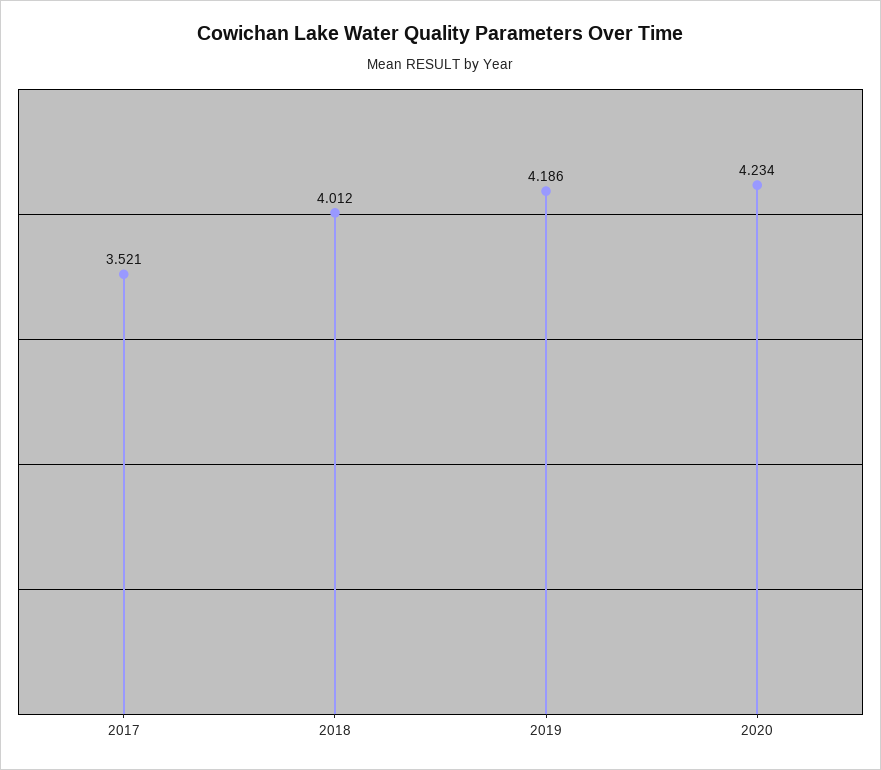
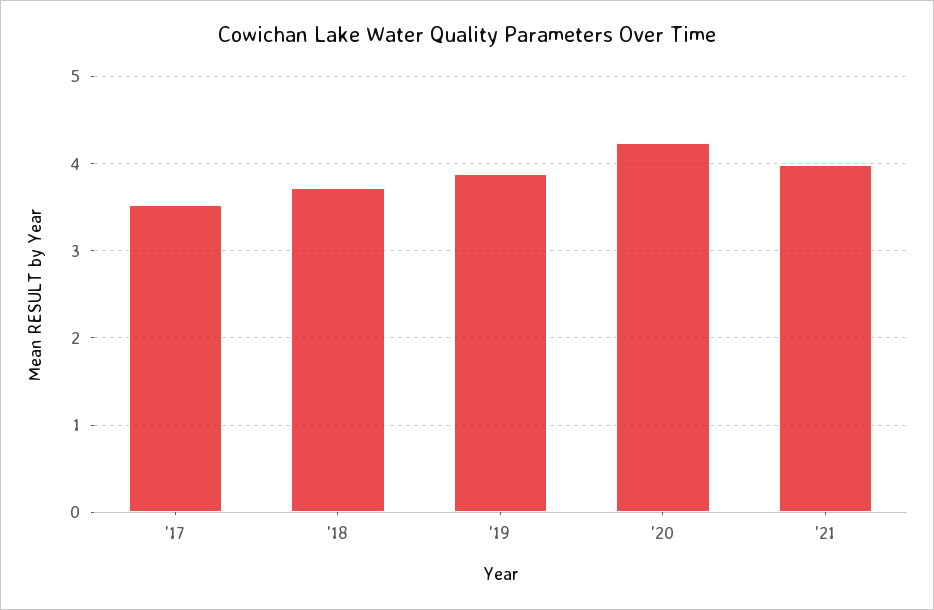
2018: 4.012 -> 3.7
2019: 4.186 -> 3.9
'21: none -> 4

